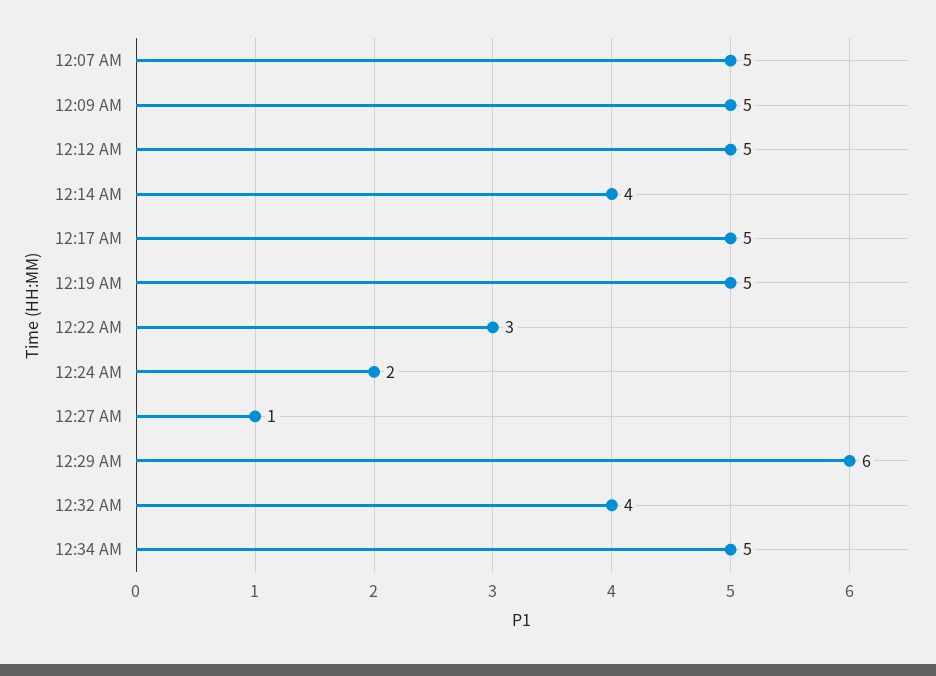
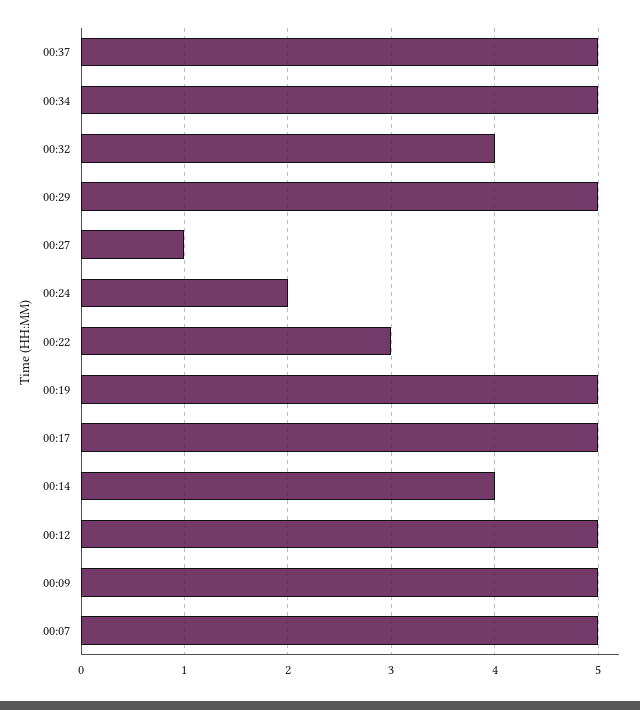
12:29 AM: 6 -> 5
00:37: none -> 5

